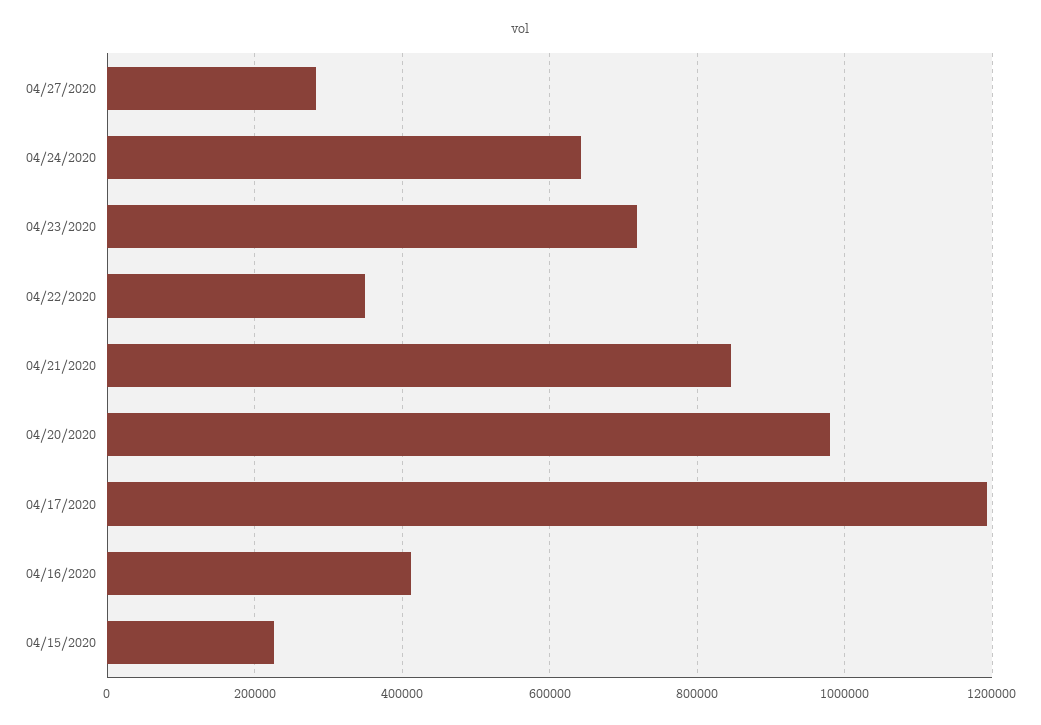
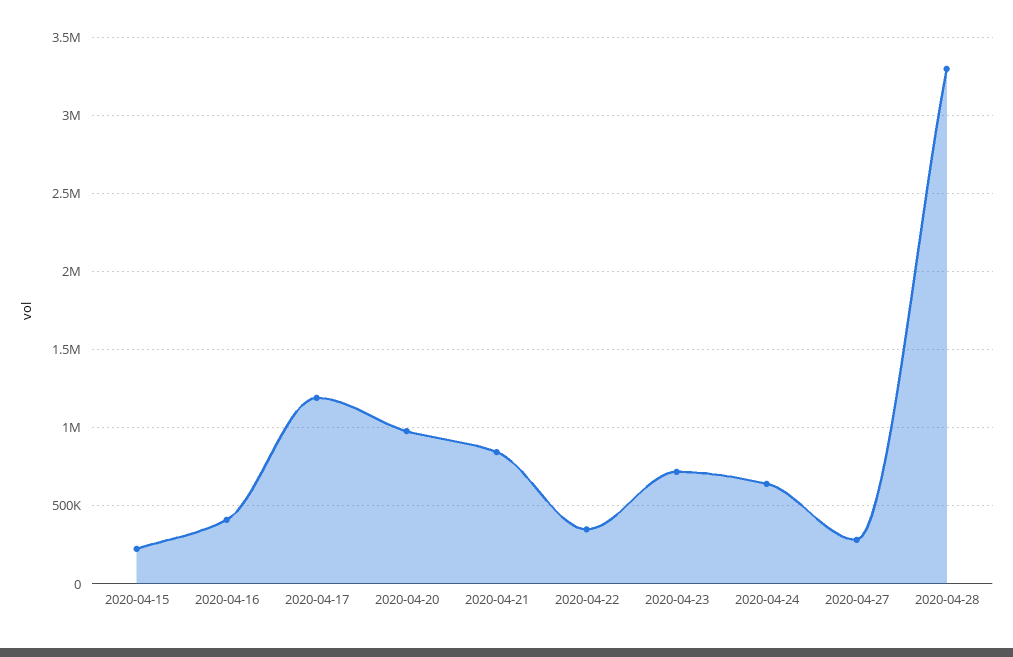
2020-04-28: none -> 3300000

